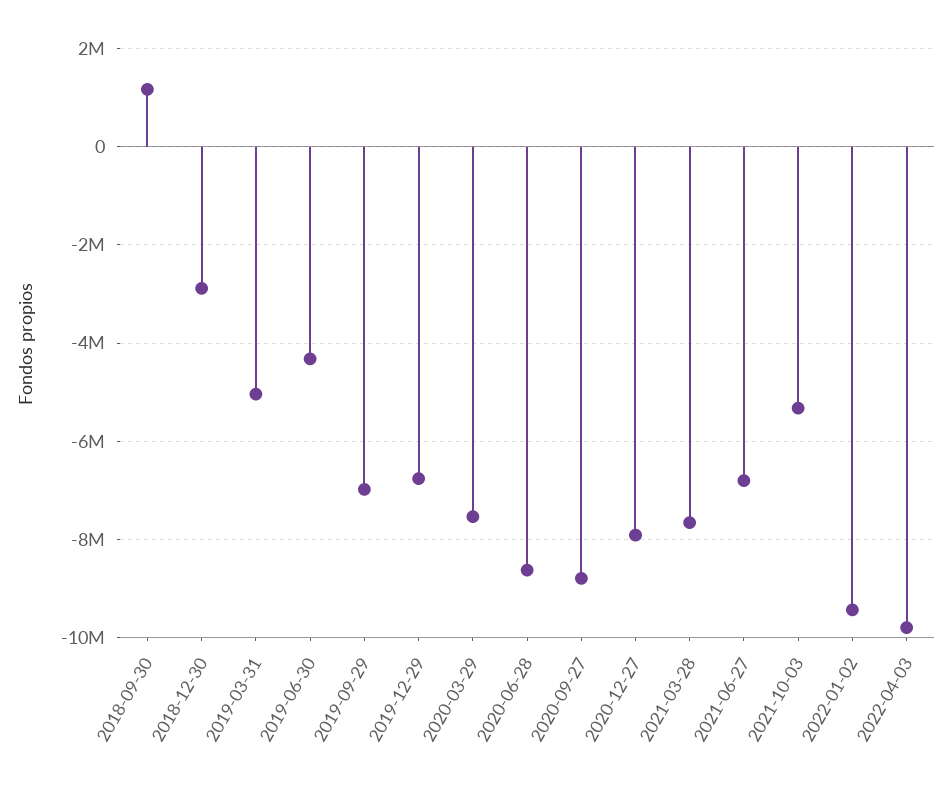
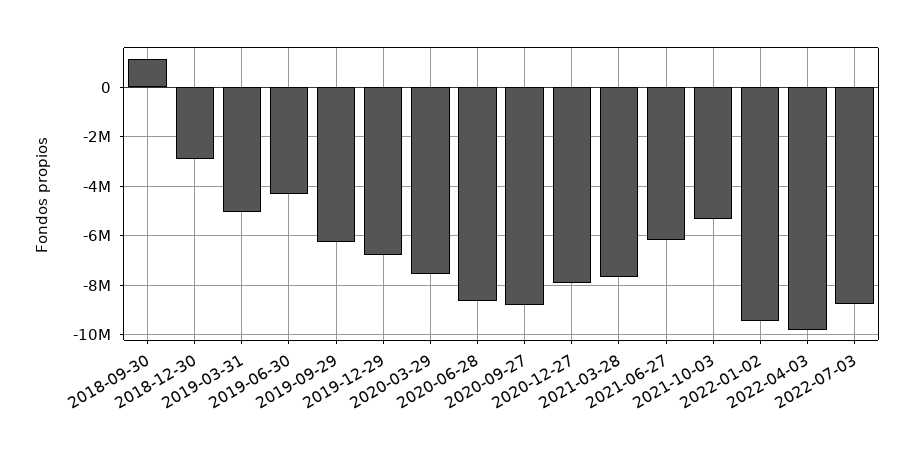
2019-09-29: -7000000 -> -6250000
2021-06-27: -6800000 -> -6250000
2022-07-03: none -> -8750000

